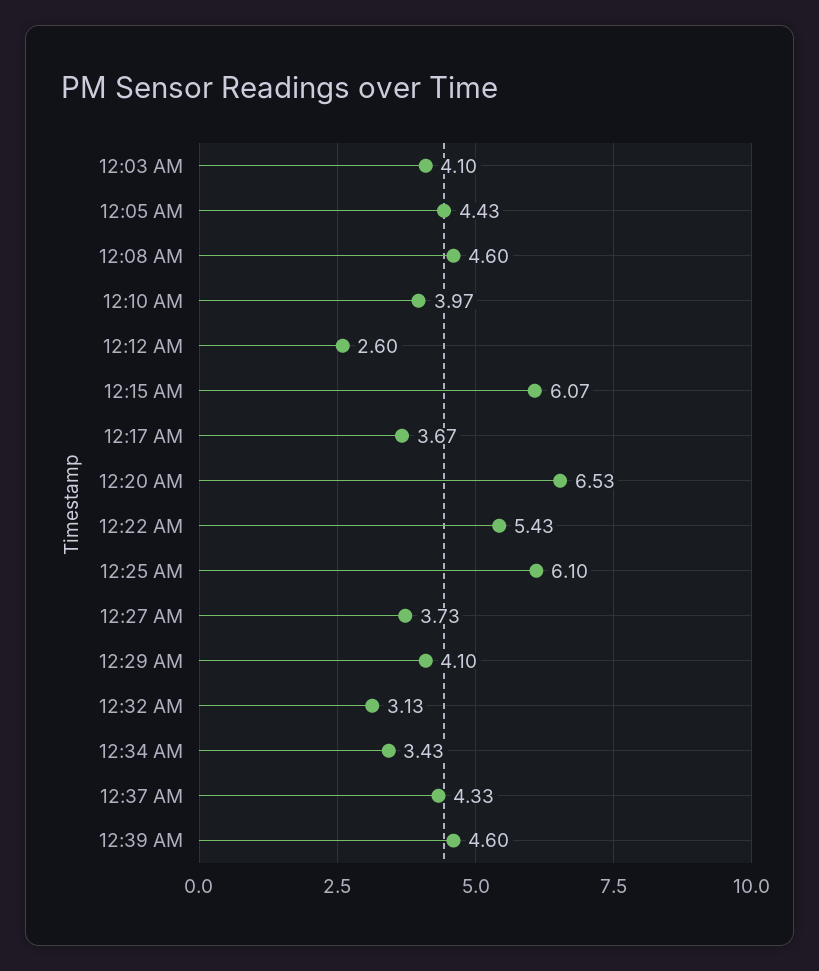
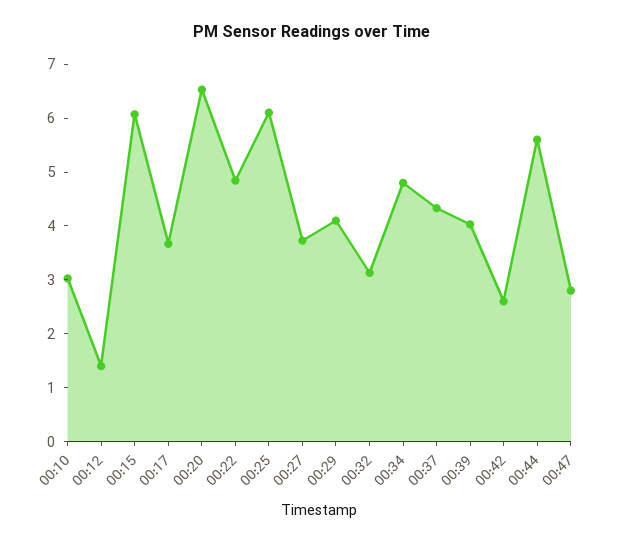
12:03 AM: 4.1 -> none
12:05 AM: 4.43 -> none
12:08 AM: 4.6 -> none
12:10 AM: 3.97 -> 3
12:12 AM: 2.6 -> 1.4
12:22 AM: 5.43 -> 4.8
12:34 AM: 3.43 -> 4.8
12:39 AM: 4.6 -> 4
00:42: none -> 2.6
00:44: none -> 5.6
00:47: none -> 2.8

